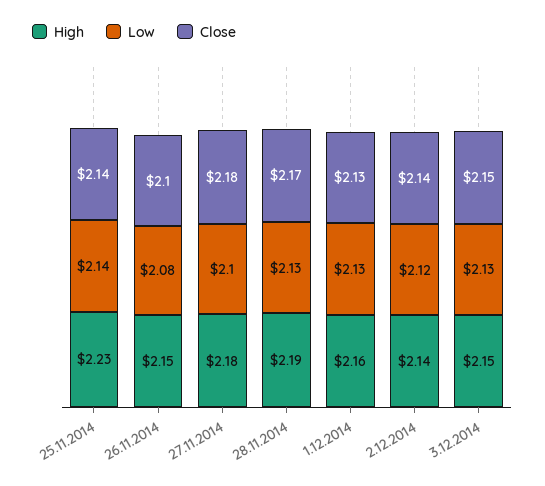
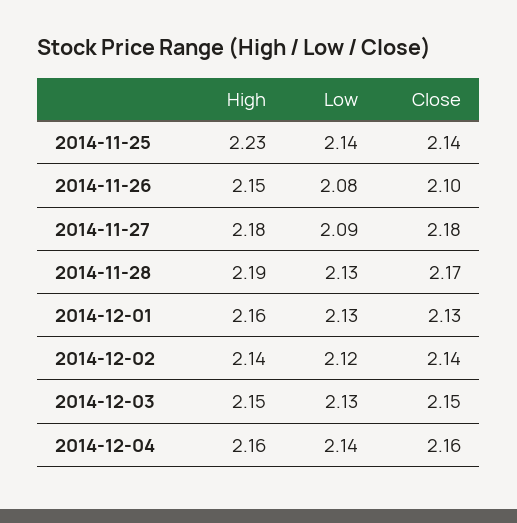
Low, 27.11.2014: 2.1 -> 2.09
High, 2014-12-04: none -> 2.16
Low, 2014-12-04: none -> 2.14
Close, 2014-12-04: none -> 2.16

